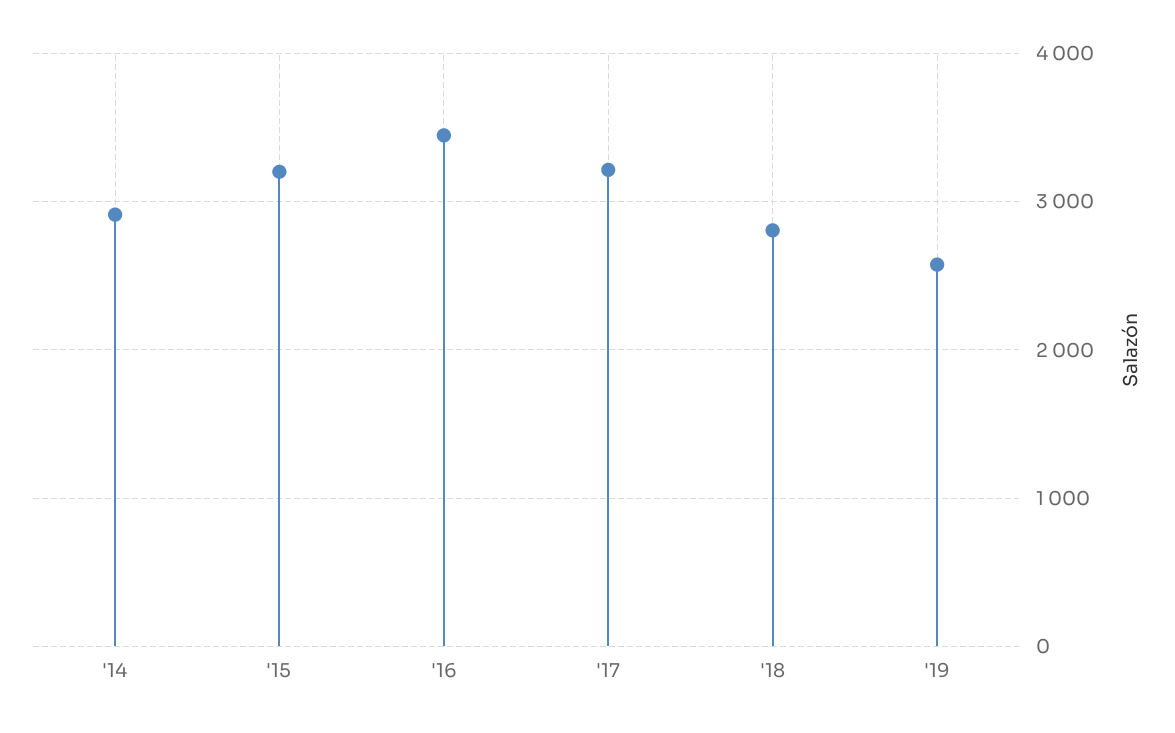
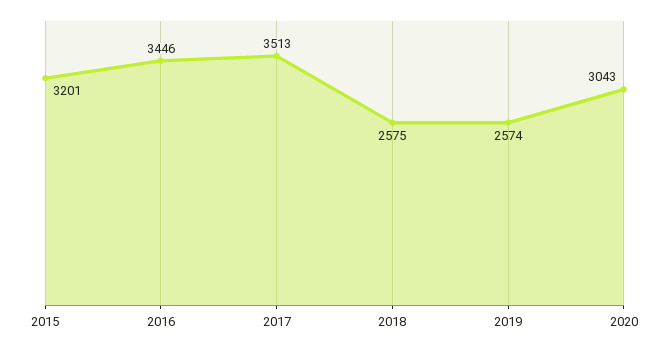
'14: 2900 -> none
'17: 3200 -> 3513
'18: 2800 -> 2575
2020: none -> 3043

